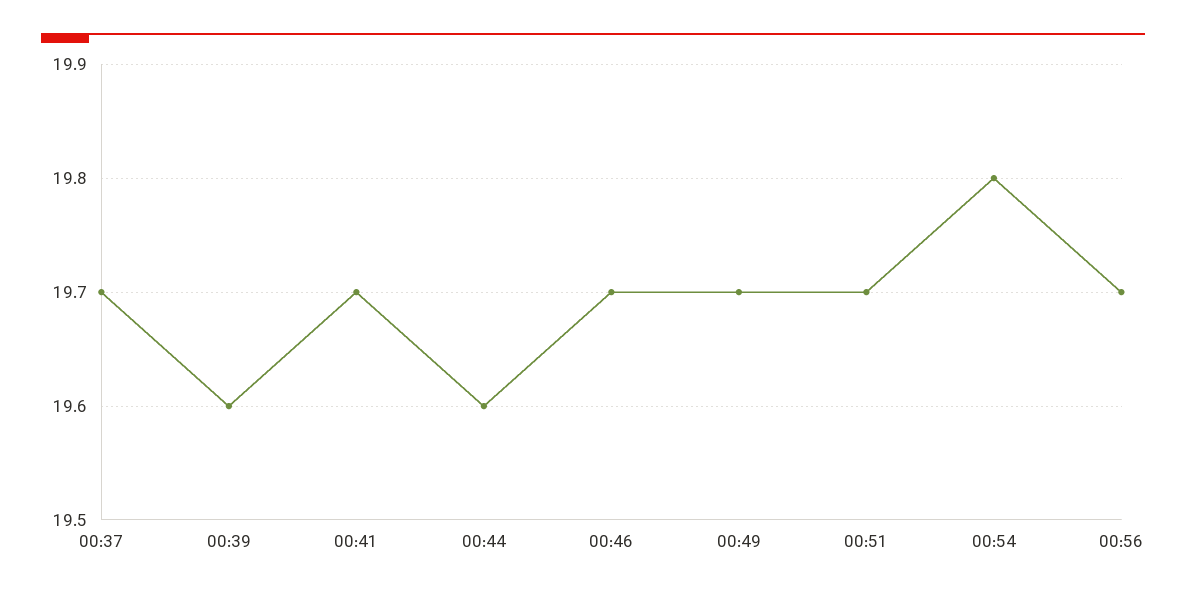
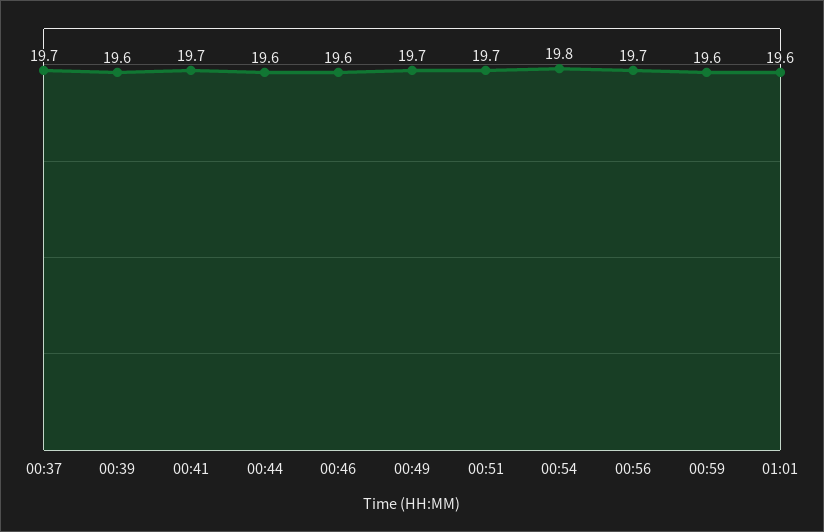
00:46: 19.7 -> 19.6
00:59: none -> 19.6
01:01: none -> 19.6

